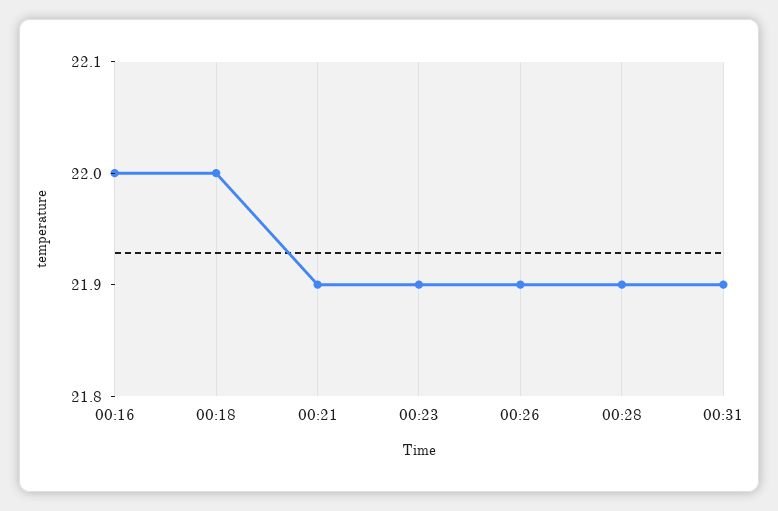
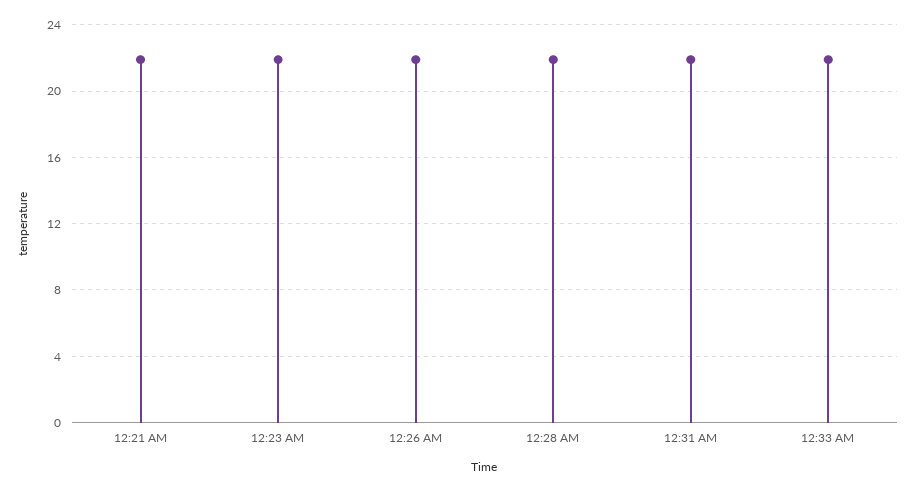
00:16: 22 -> none
00:18: 22 -> none
12:33 AM: none -> 22

